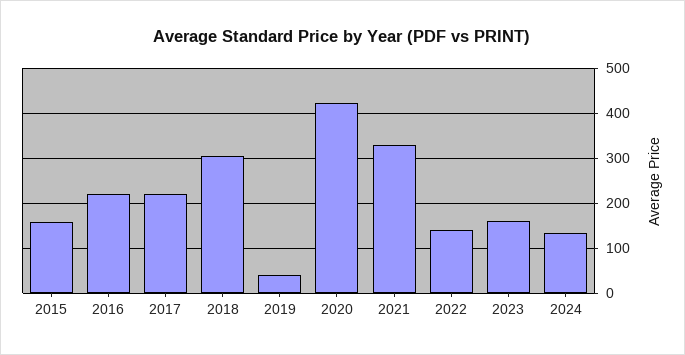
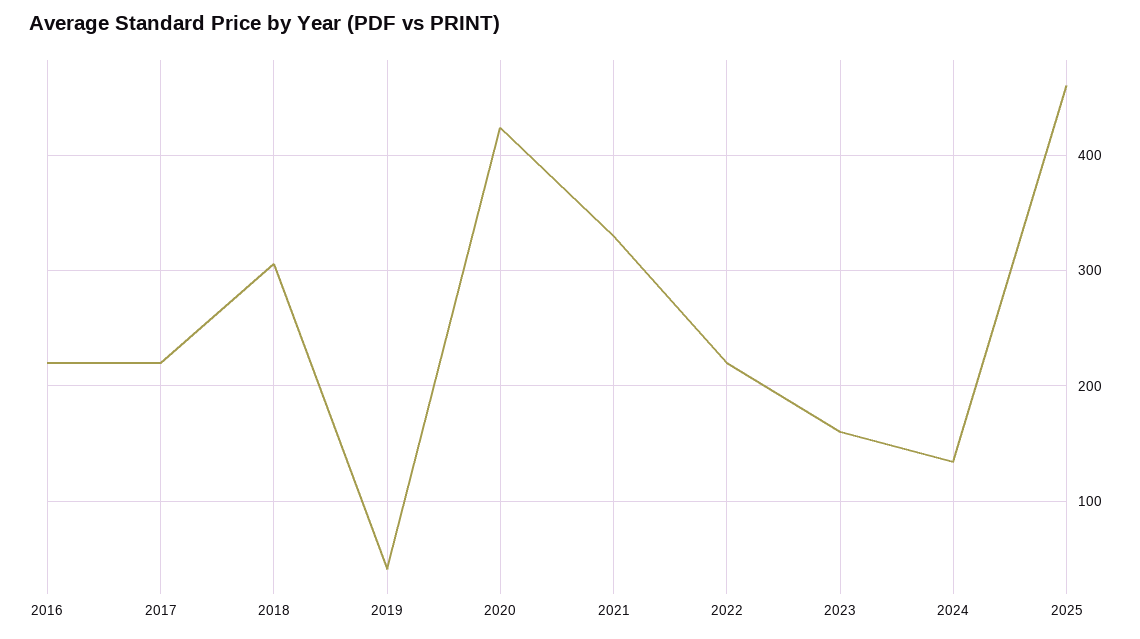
2015: 160 -> none
2022: 140 -> 220
2025: none -> 460

